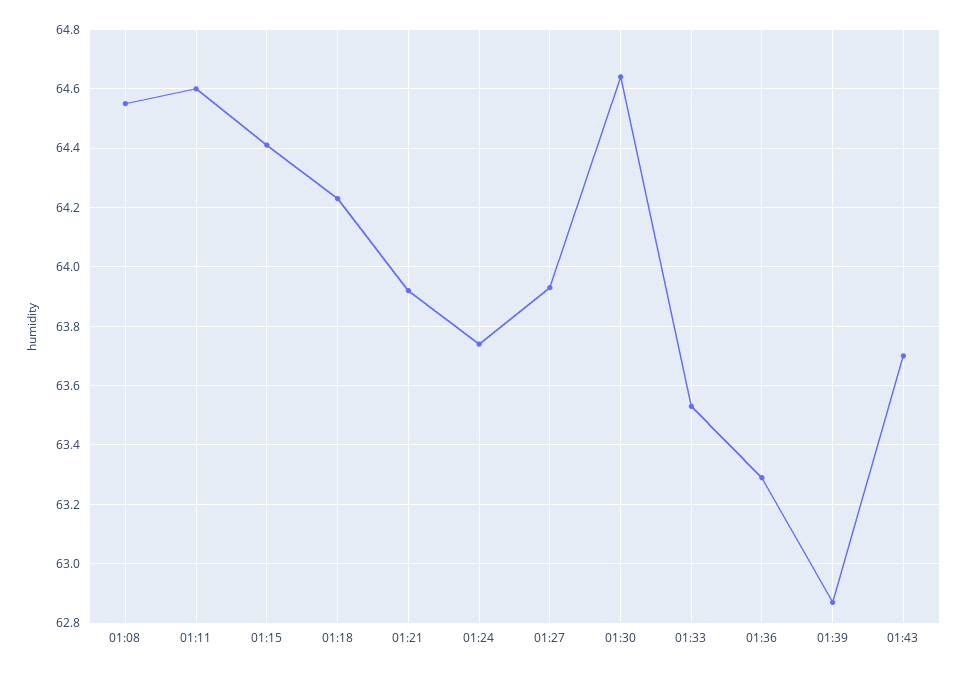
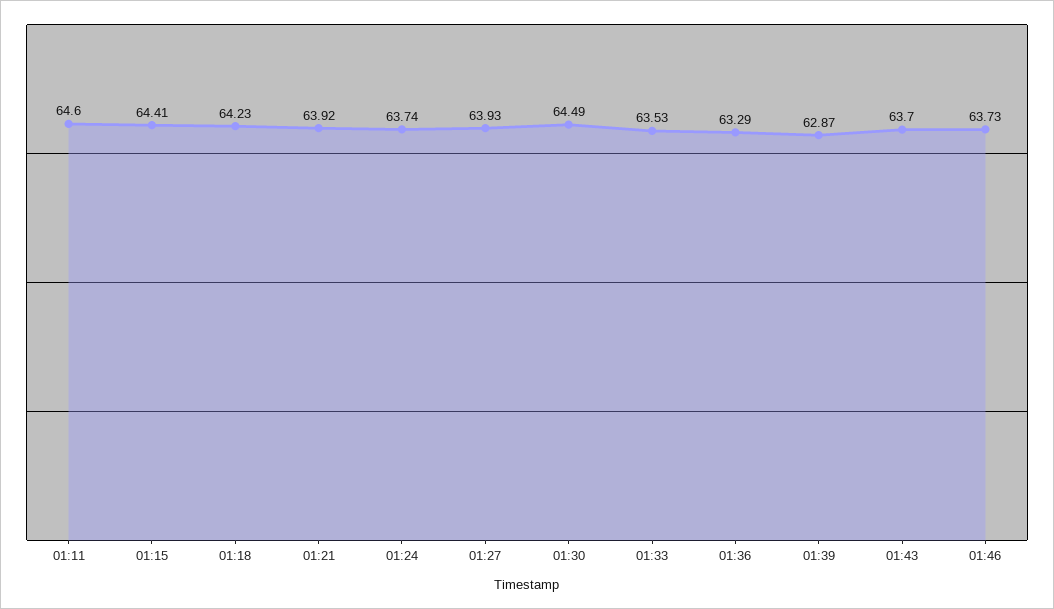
01:08: 64.55 -> none
01:30: 64.65 -> 64.49
01:46: none -> 63.73

